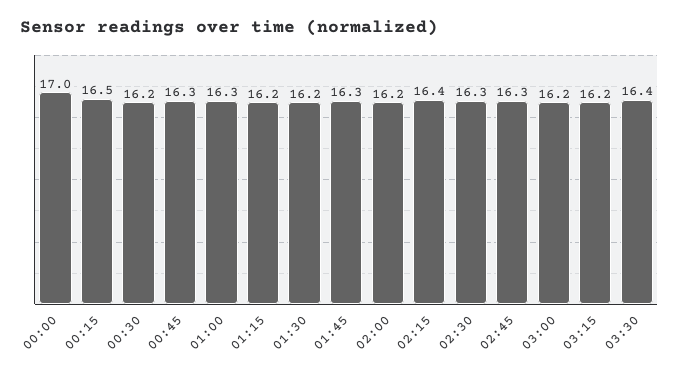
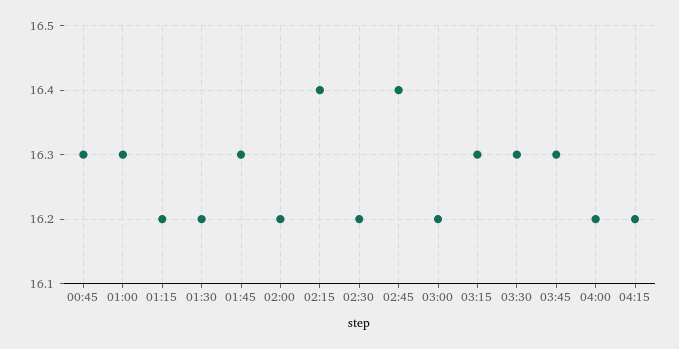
00:00: 17 -> none
00:15: 16.5 -> none
00:30: 16.2 -> none
02:30: 16.3 -> 16.2
02:45: 16.3 -> 16.4
03:15: 16.2 -> 16.3
03:30: 16.4 -> 16.3
03:45: none -> 16.3
04:00: none -> 16.2
04:15: none -> 16.2

